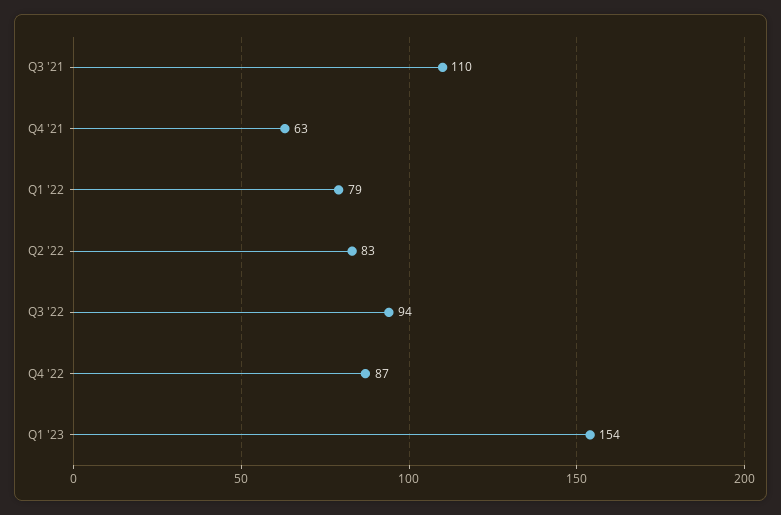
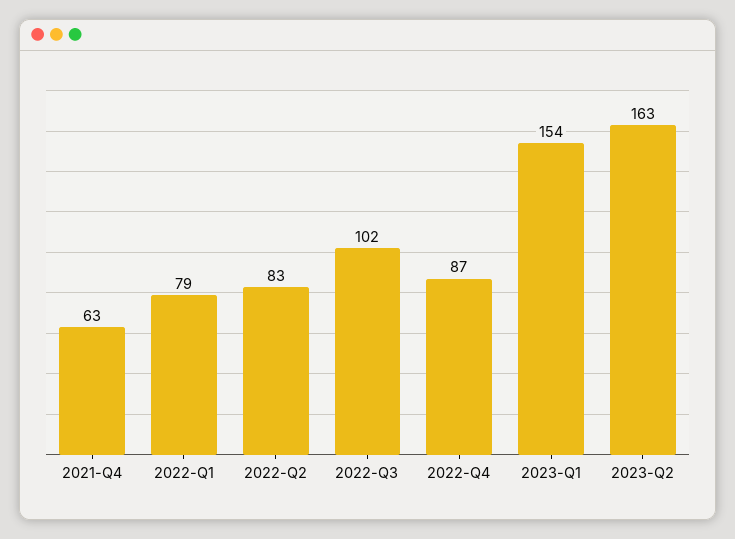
Q3 '21: 110 -> none
Q3 '22: 94 -> 102
2023-Q2: none -> 163

